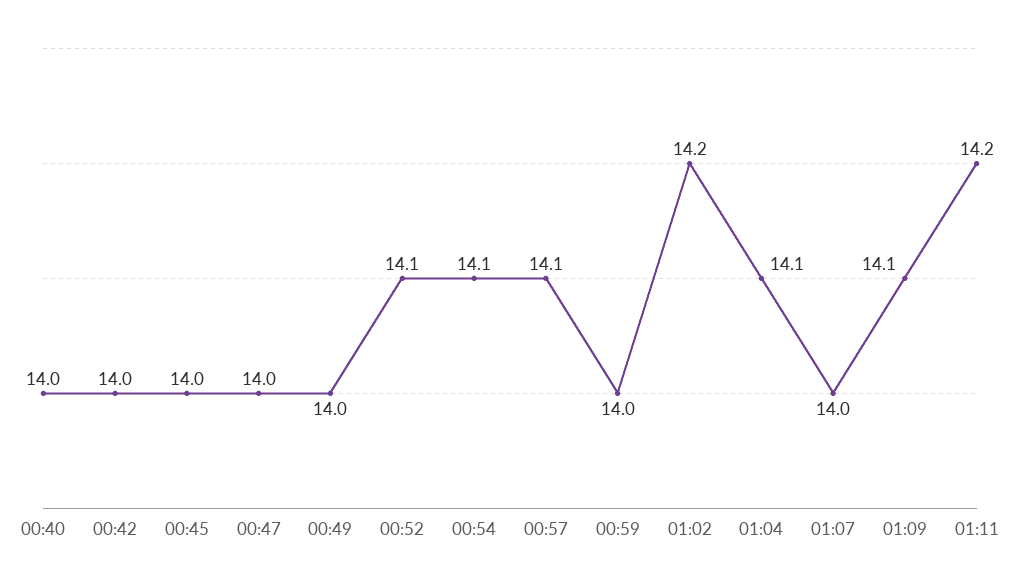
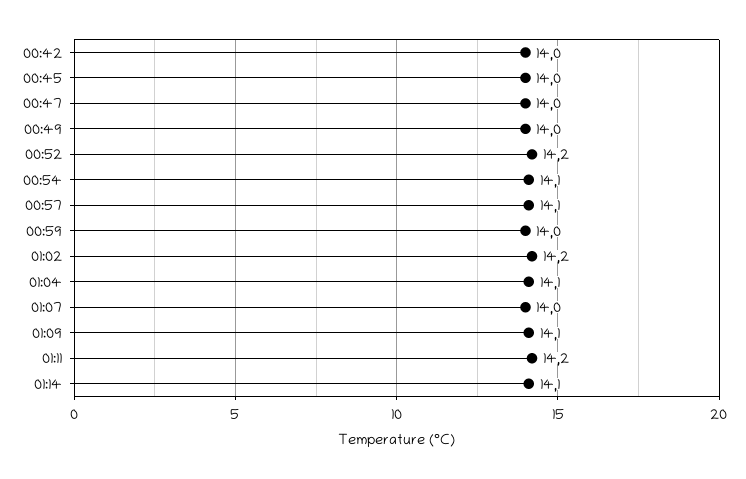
00:40: 14 -> none
00:52: 14.1 -> 14.2
01:14: none -> 14.1

